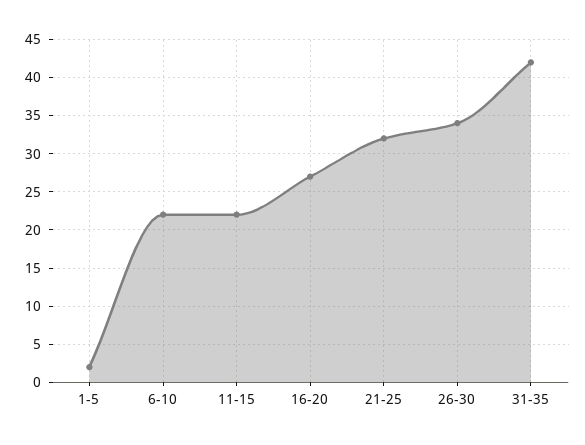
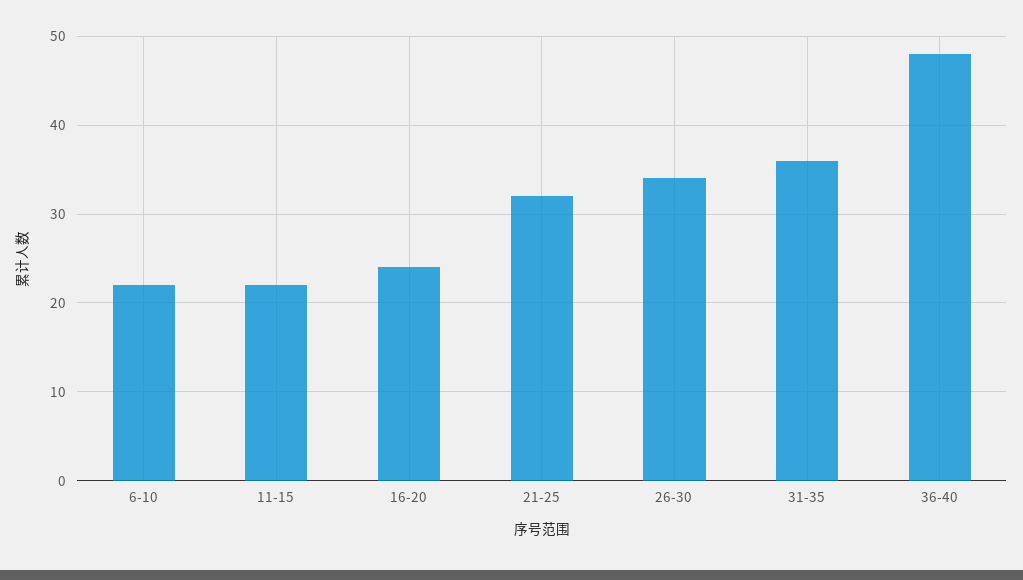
1-5: 2 -> none
16-20: 27 -> 24
31-35: 42 -> 36
36-40: none -> 48

